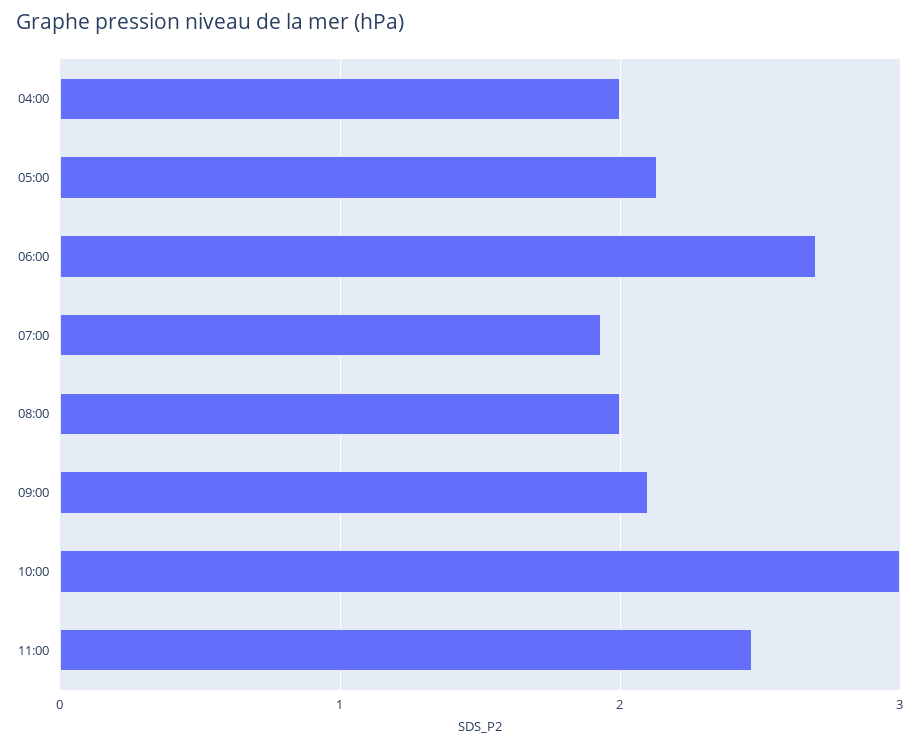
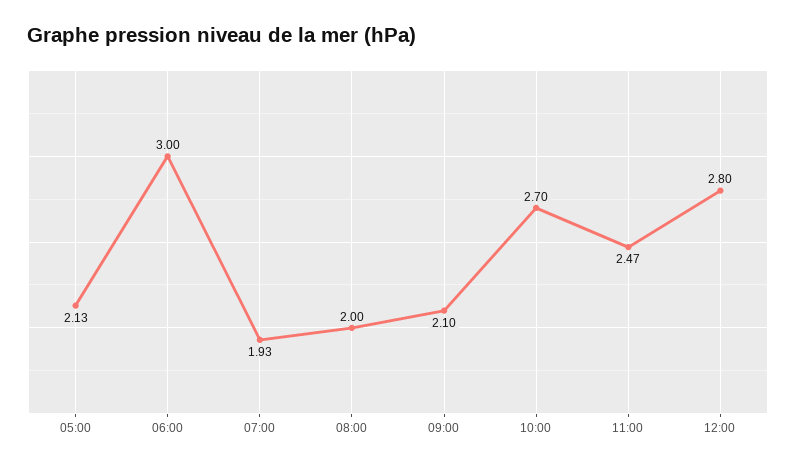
04:00: 2 -> none
06:00: 2.7 -> 3
10:00: 3 -> 2.7
12:00: none -> 2.8

